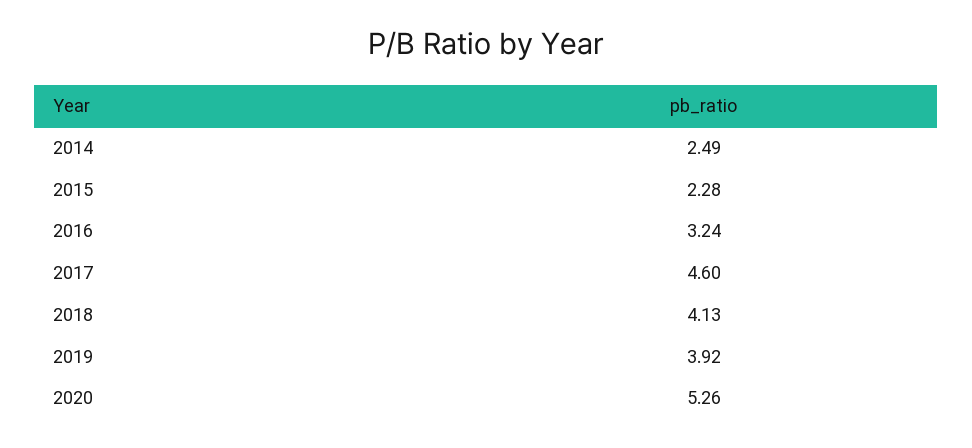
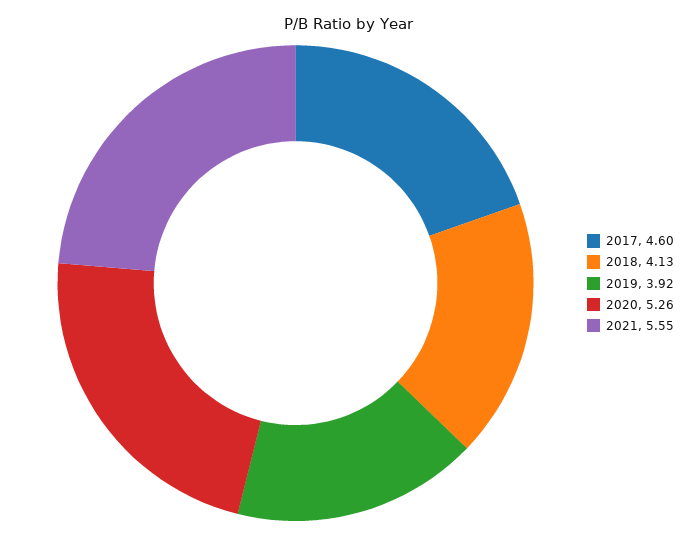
2014: 2.49 -> none
2015: 2.28 -> none
2016: 3.24 -> none
2021: none -> 5.55

